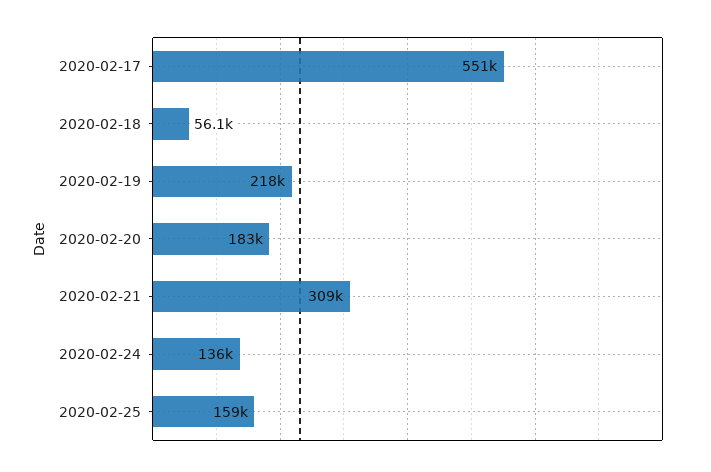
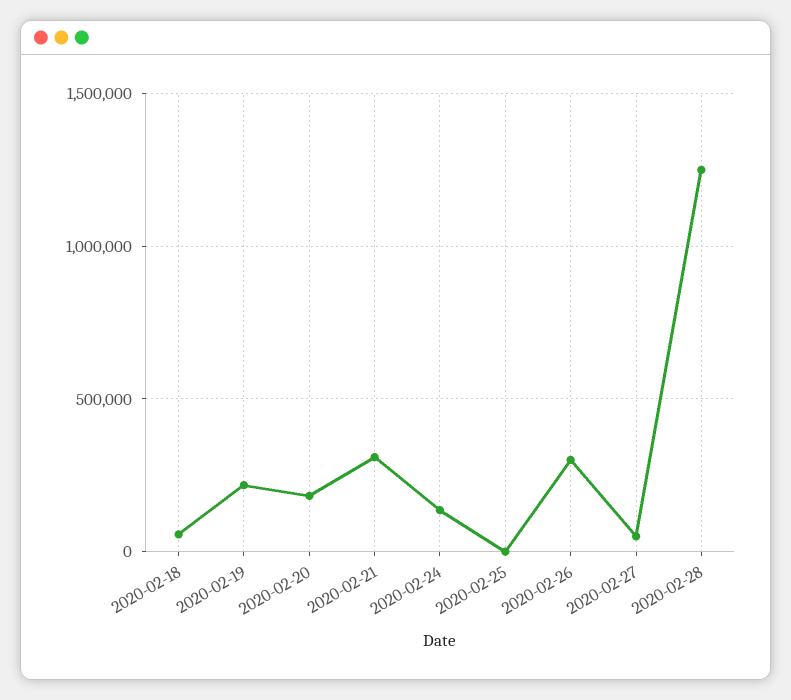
2020-02-17: 551000 -> none
2020-02-25: 159000 -> 0
2020-02-26: none -> 300000
2020-02-27: none -> 50000
2020-02-28: none -> 1250000

